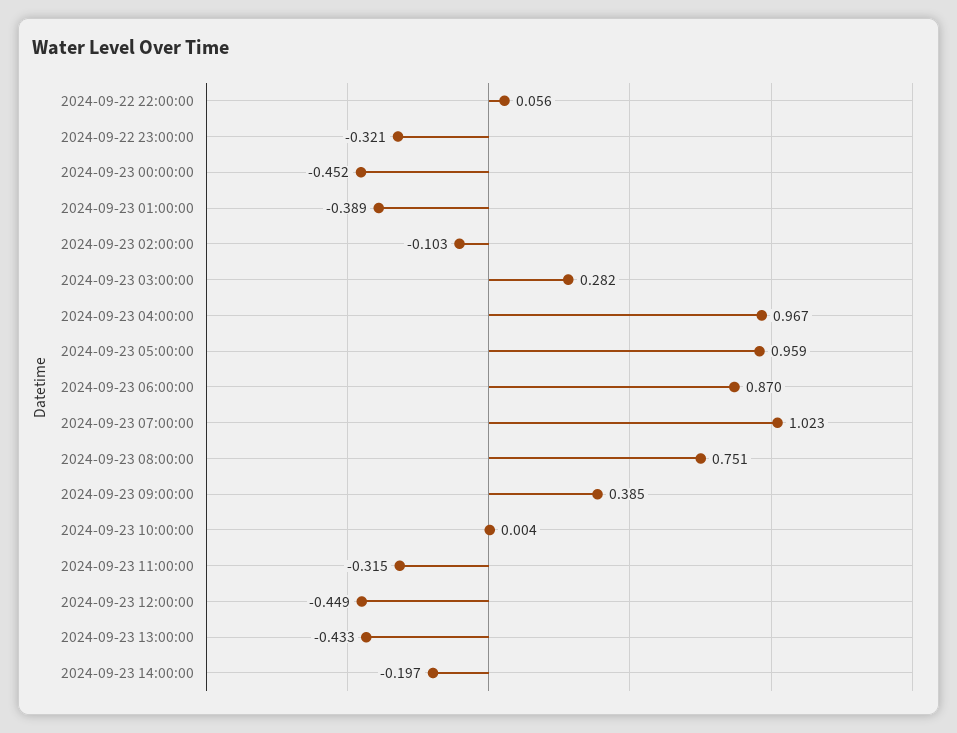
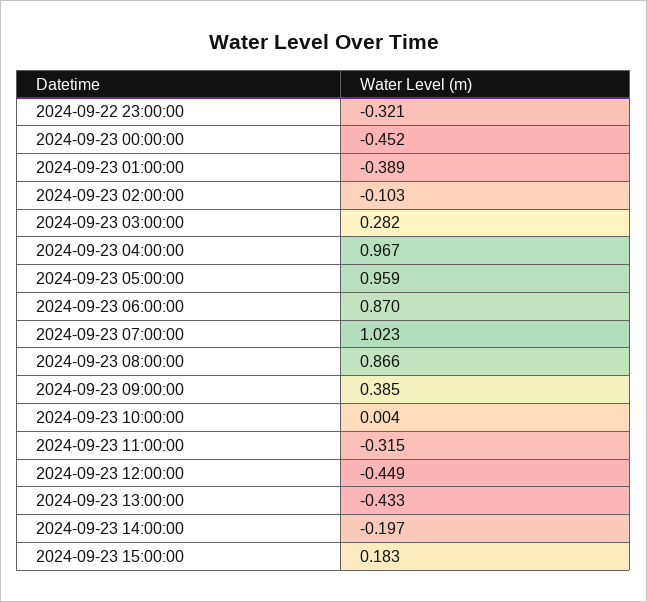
2024-09-22 22:00:00: 0.056 -> none
2024-09-23 08:00:00: 0.751 -> 0.866
2024-09-23 15:00:00: none -> 0.183

